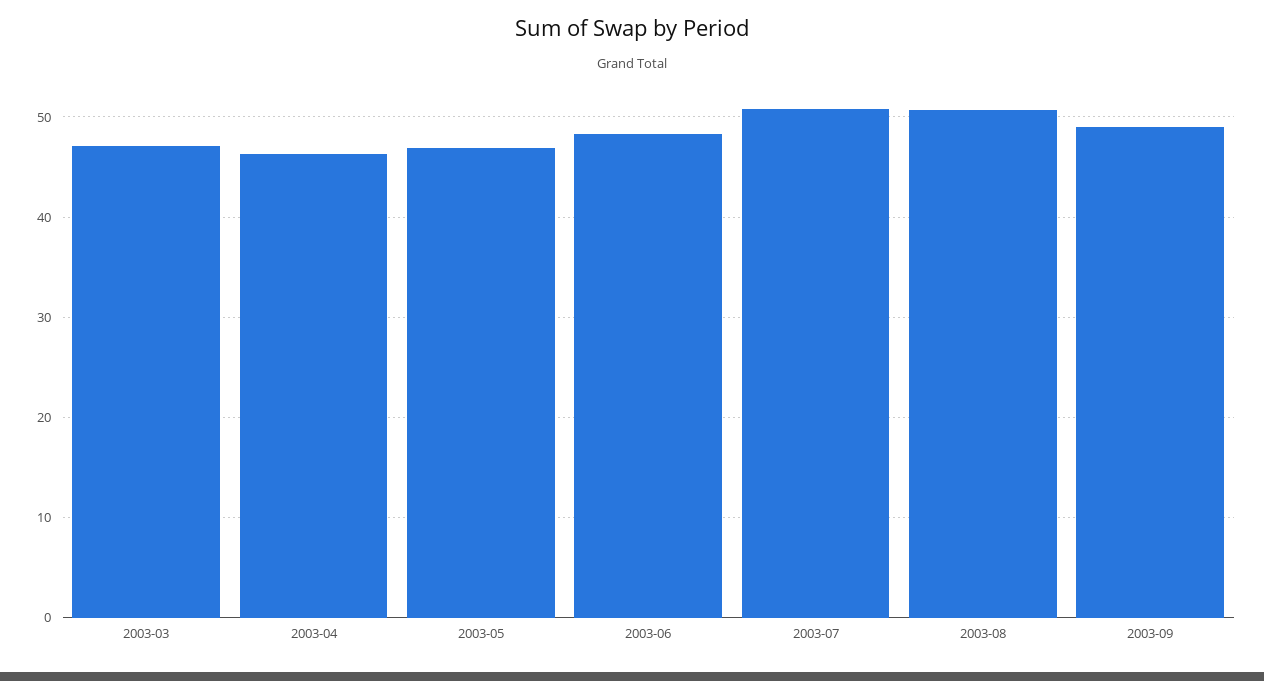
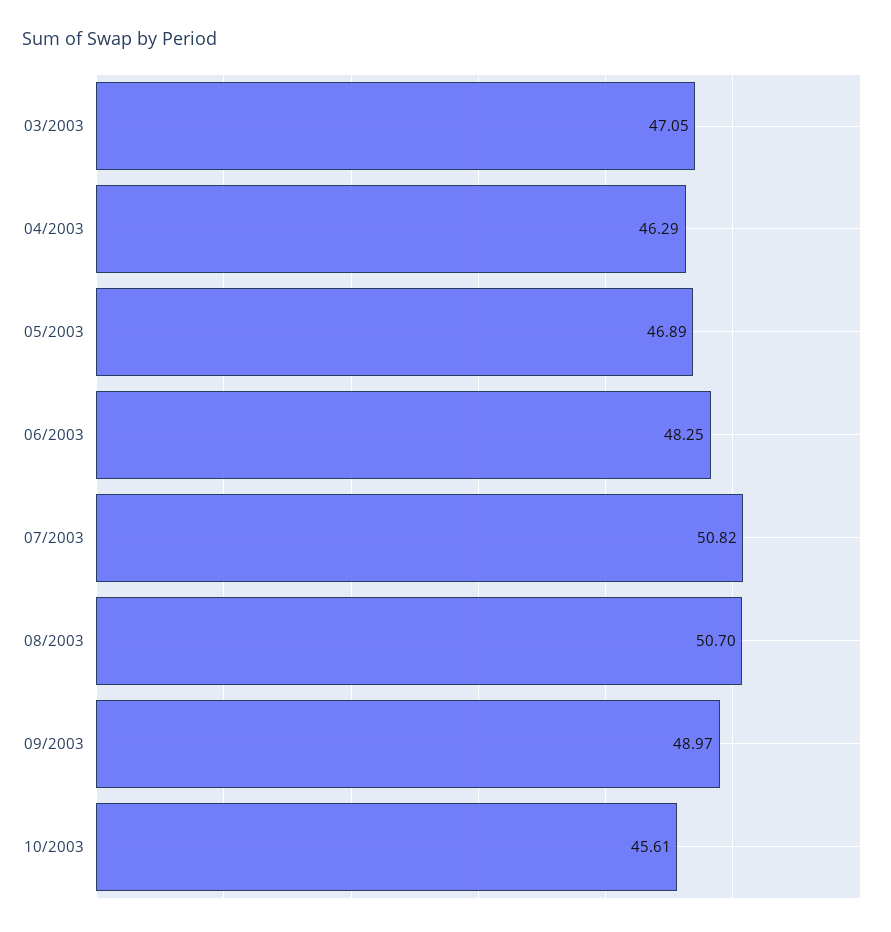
10/2003: none -> 45.61

